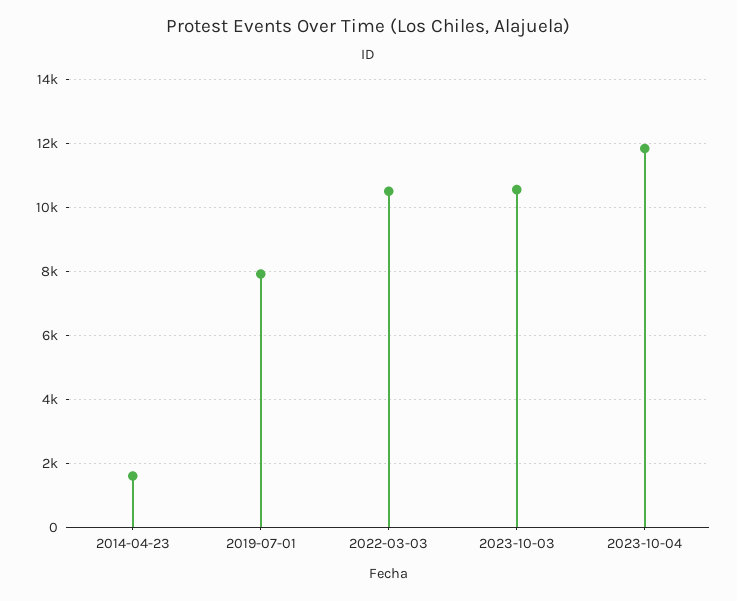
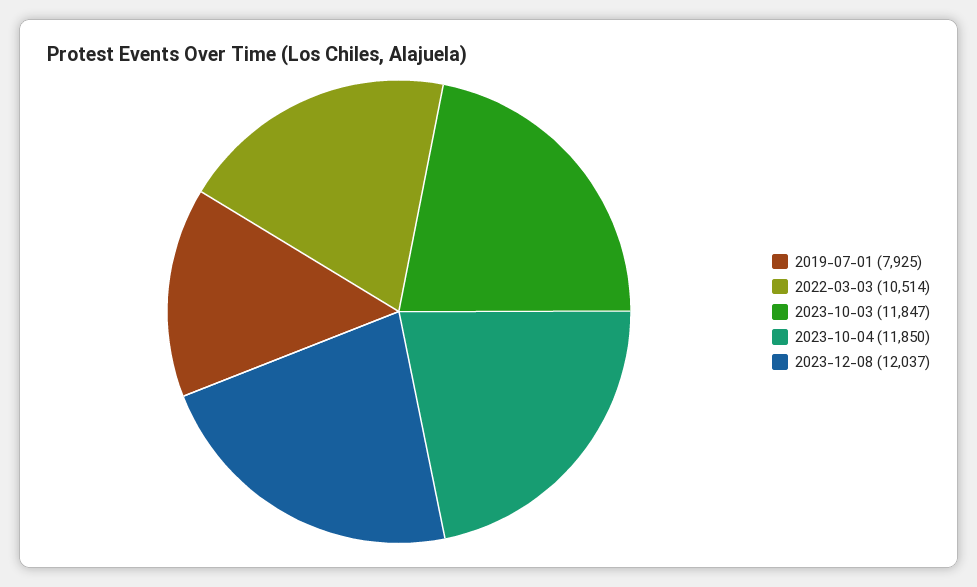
2014-04-23: 1600 -> none
2023-10-03: 10600 -> 11847
2023-12-08: none -> 12037

